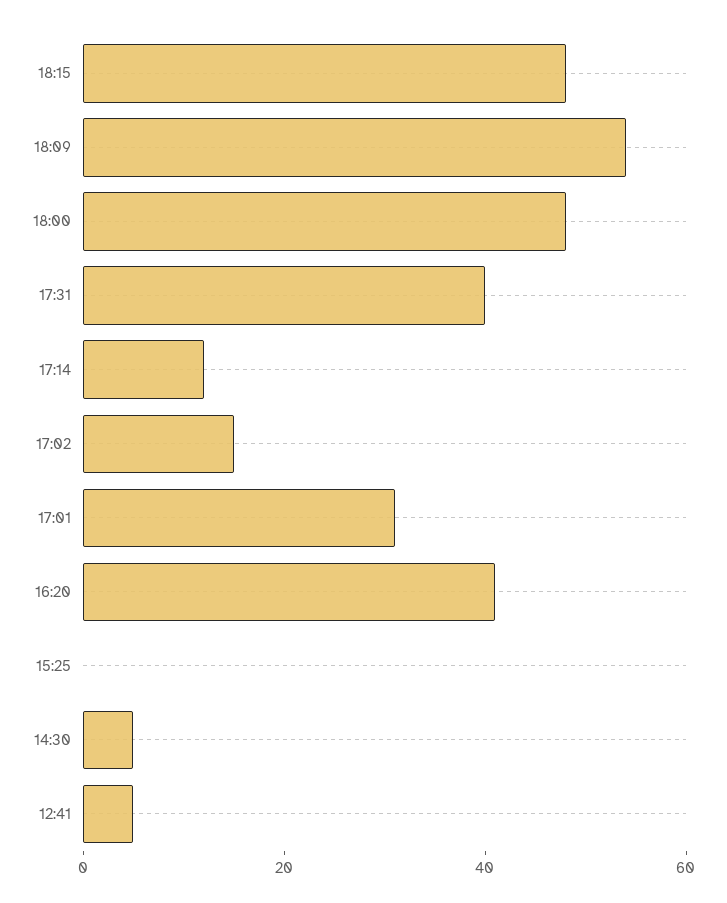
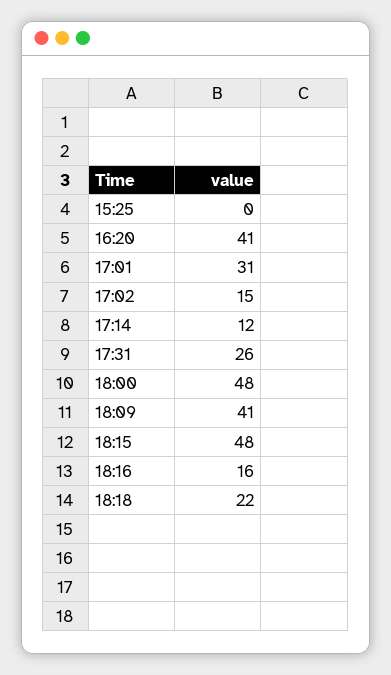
18:09: 55 -> 41
17:31: 40 -> 26
14:30: 5 -> none
12:41: 5 -> none
18:16: none -> 16
18:18: none -> 22

